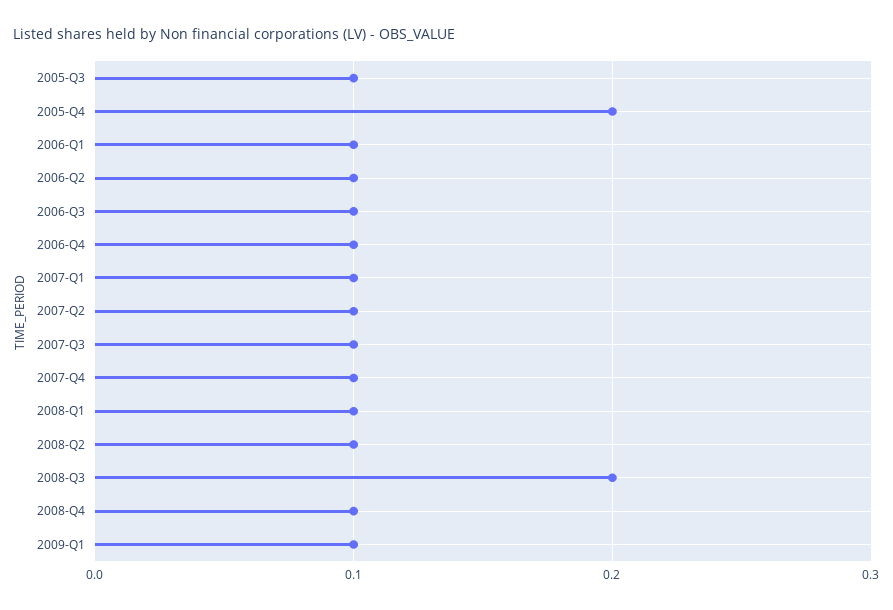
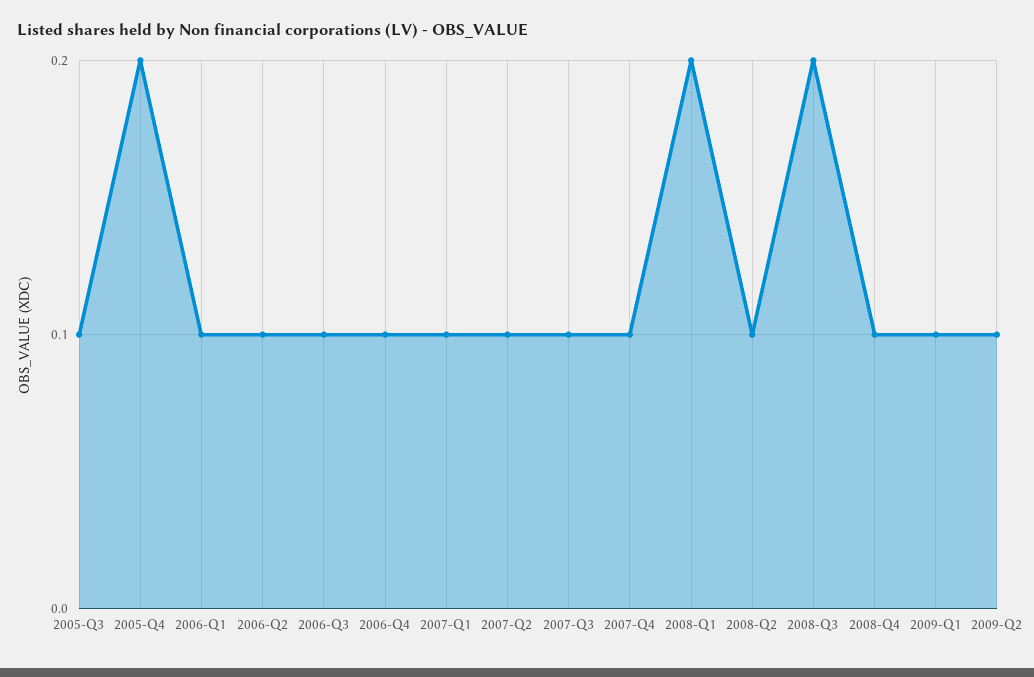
2008-Q1: 0.1 -> 0.2
2009-Q2: none -> 0.1

